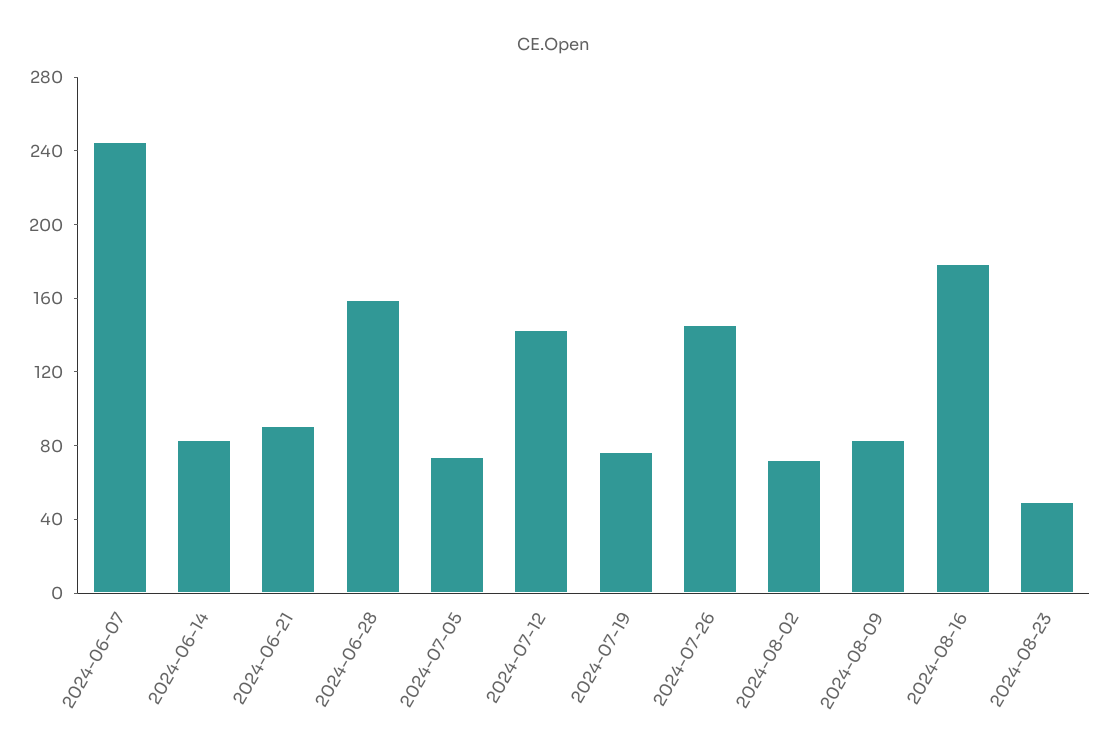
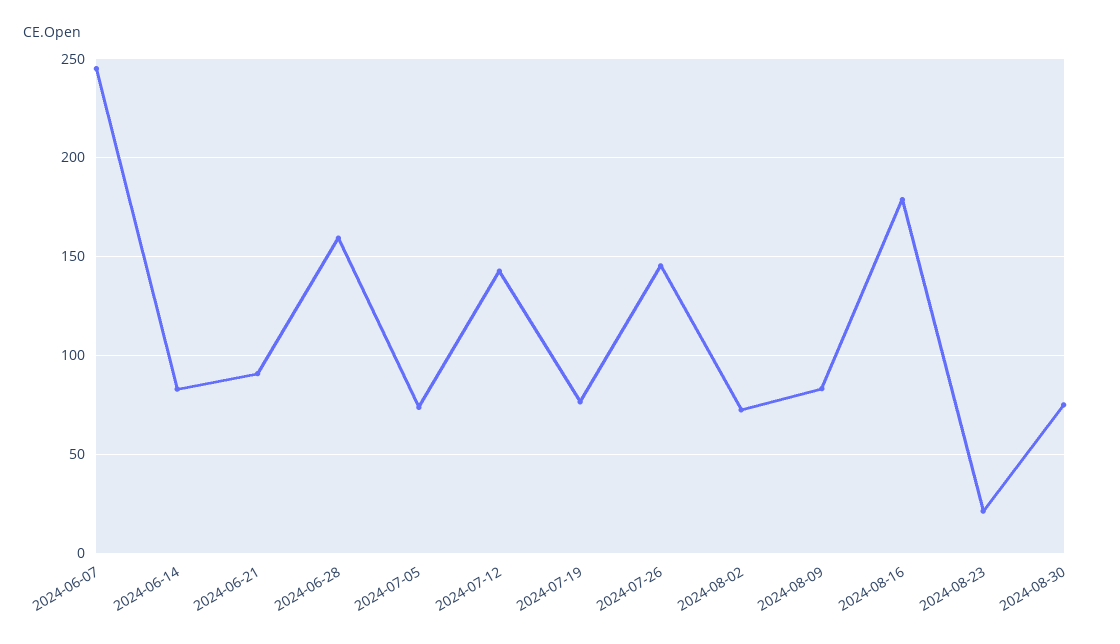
2024-08-23: 50 -> 20
2024-08-30: none -> 75

